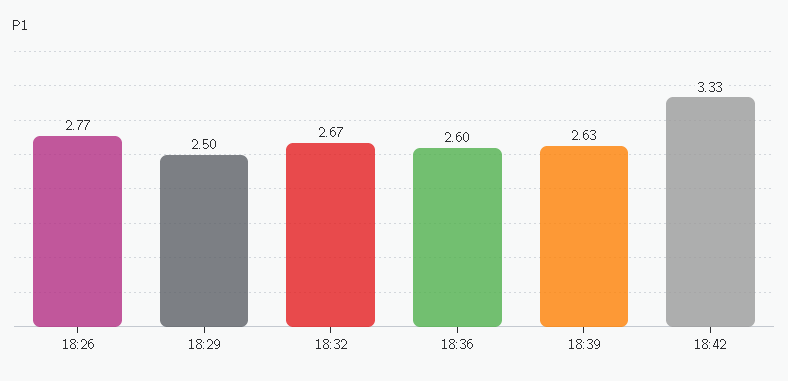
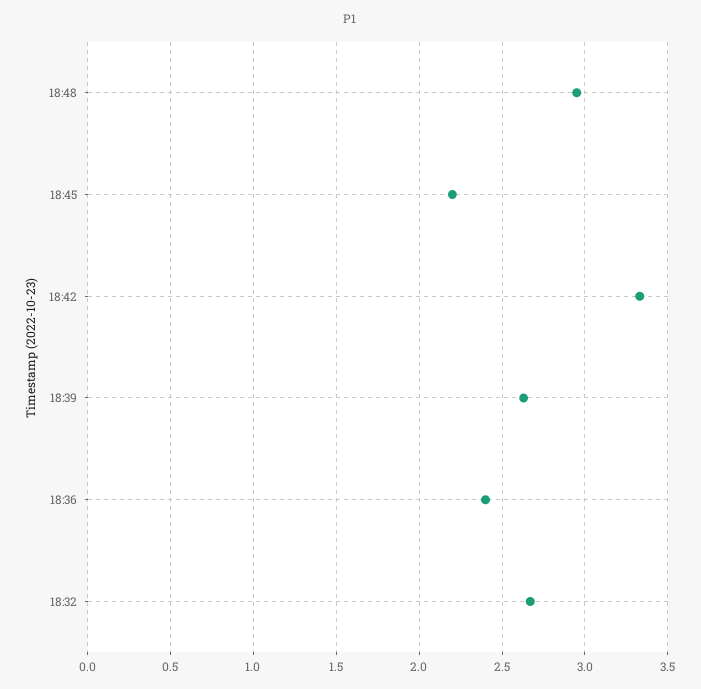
18:26: 2.77 -> none
18:29: 2.5 -> none
18:36: 2.6 -> 2.4
18:48: none -> 2.95
18:45: none -> 2.2

